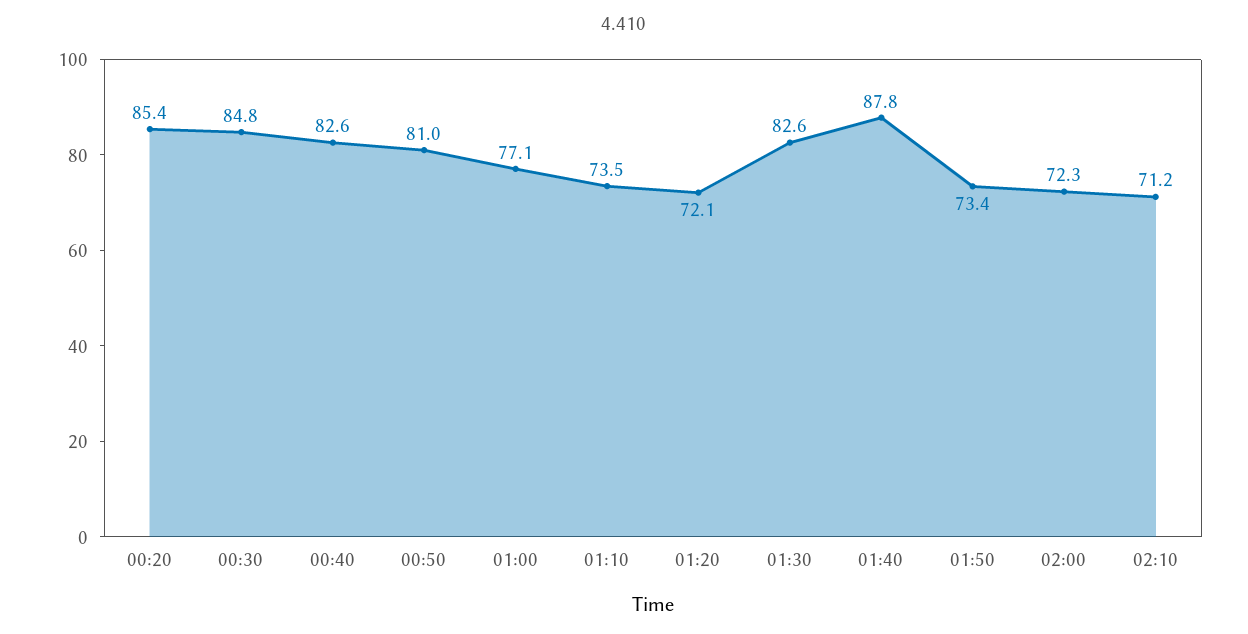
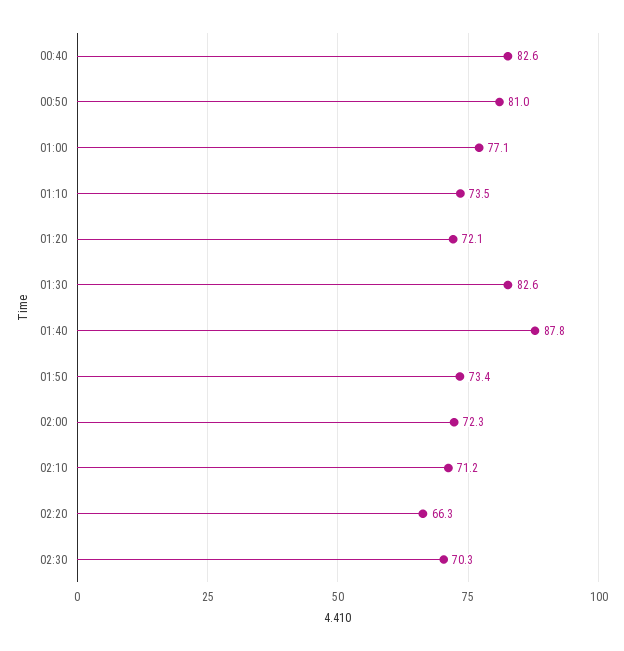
00:20: 85.4 -> none
00:30: 84.8 -> none
02:20: none -> 66.3
02:30: none -> 70.3

